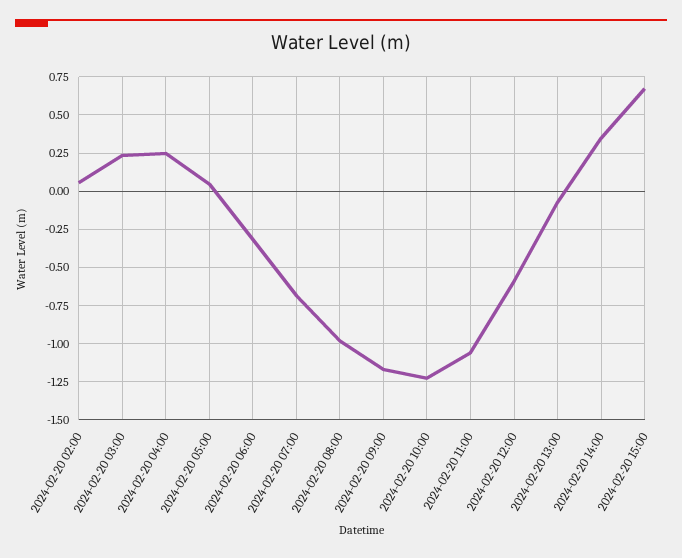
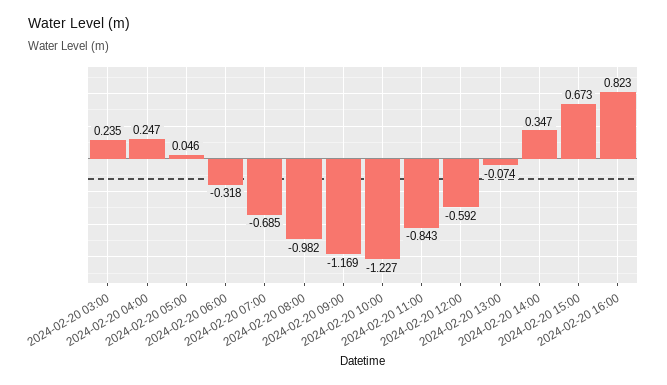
2024-02-20 02:00: 0.05 -> none
2024-02-20 11:00: -1.05 -> -0.843
2024-02-20 16:00: none -> 0.823

